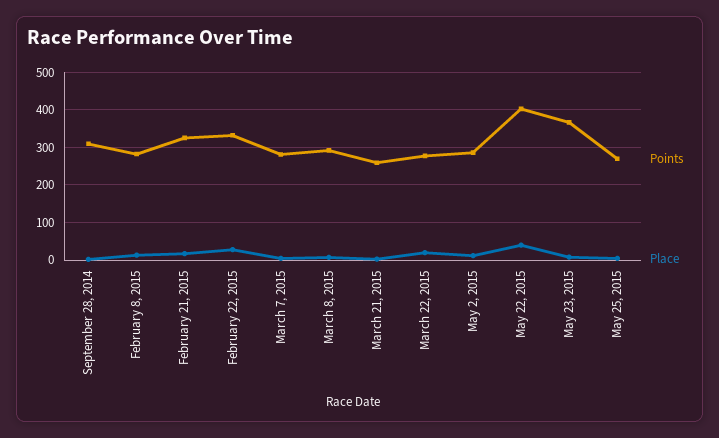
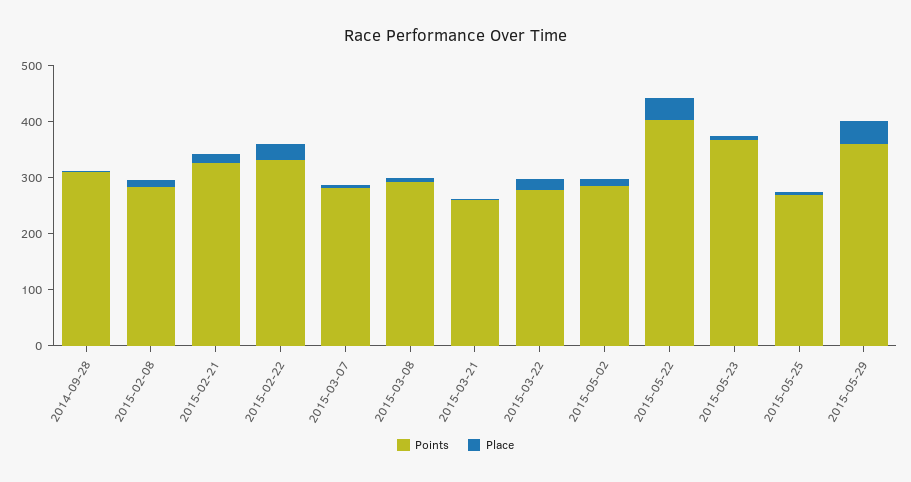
Points, 2015-05-29: none -> 360
Place, 2015-05-29: none -> 40

